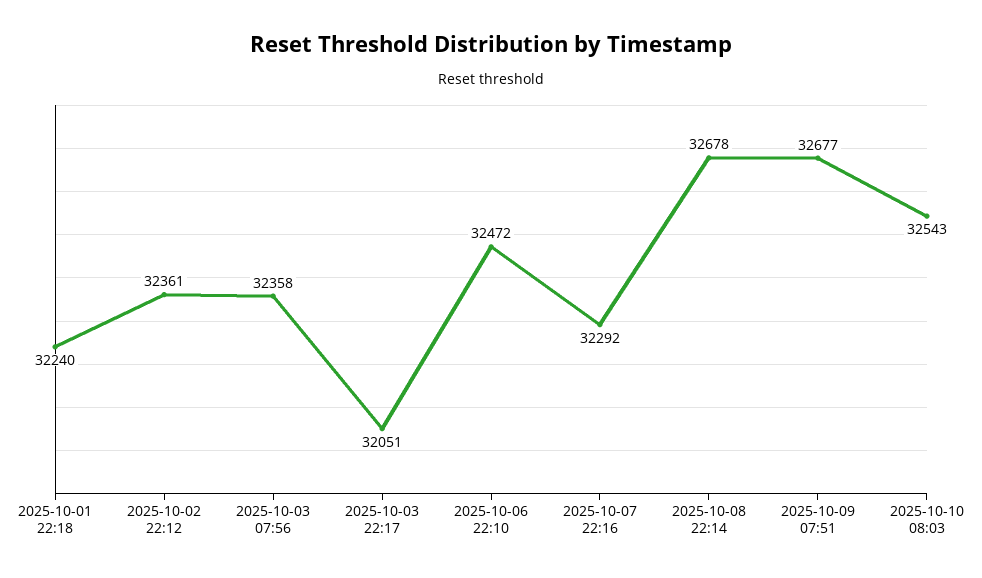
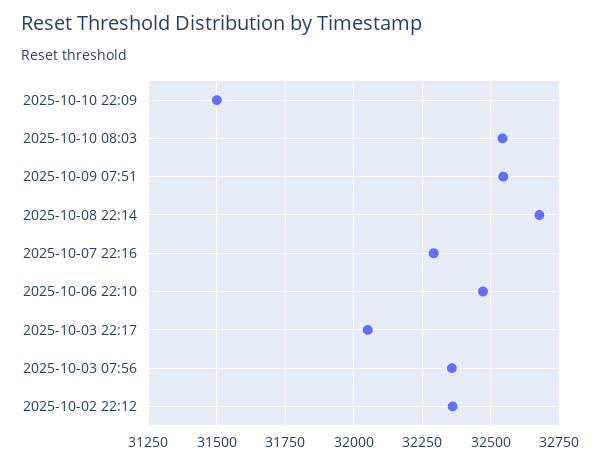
2025-10-01 22:18: 32240 -> none
2025-10-09 07:51: 32677 -> 32550
2025-10-10 22:09: none -> 31500

